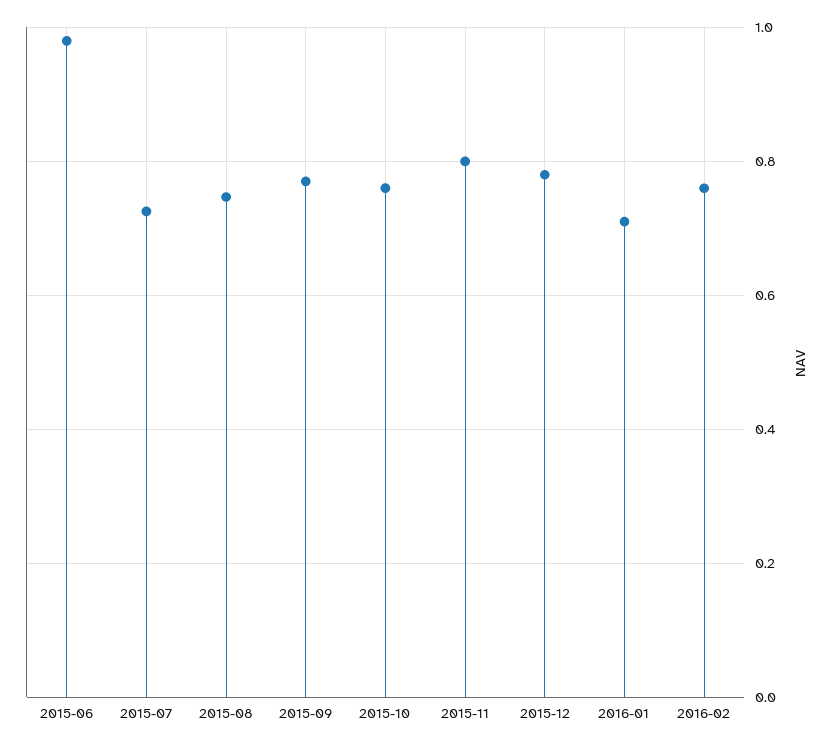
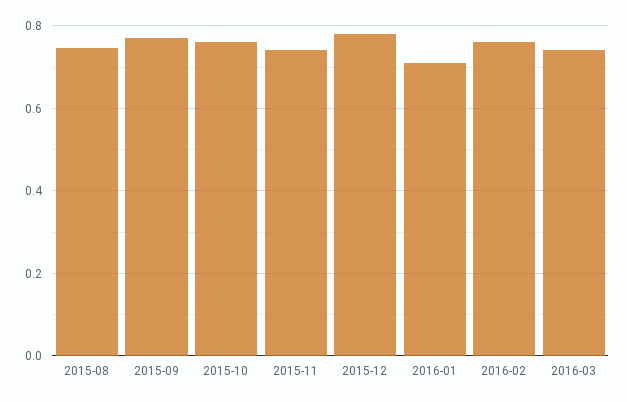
2015-06: 0.98 -> none
2015-07: 0.72 -> none
2015-11: 0.8 -> 0.74
2016-03: none -> 0.74

